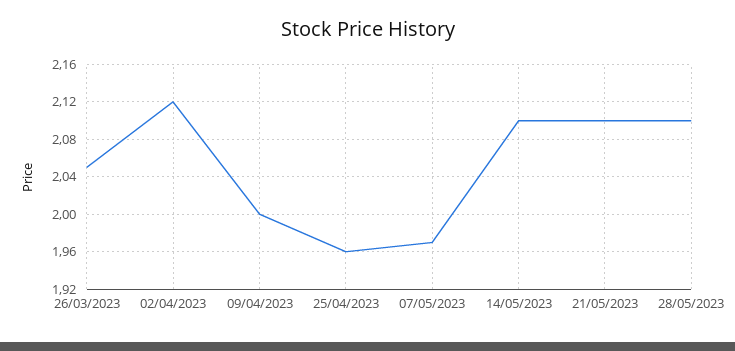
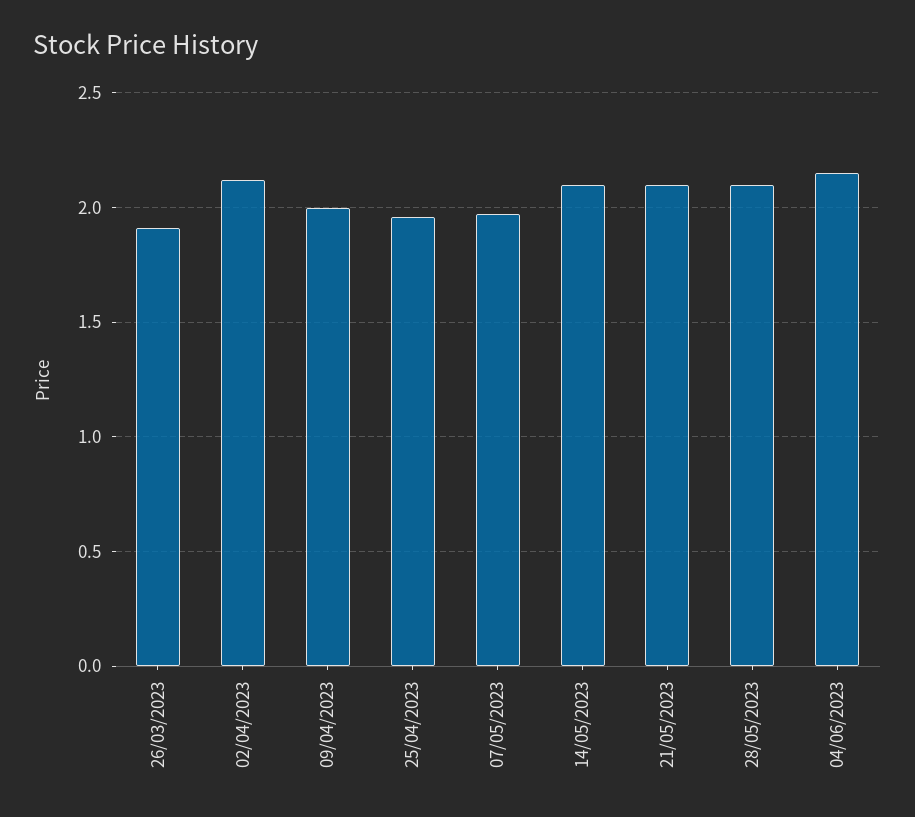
26/03/2023: 2.05 -> 1.9
04/06/2023: none -> 2.15

